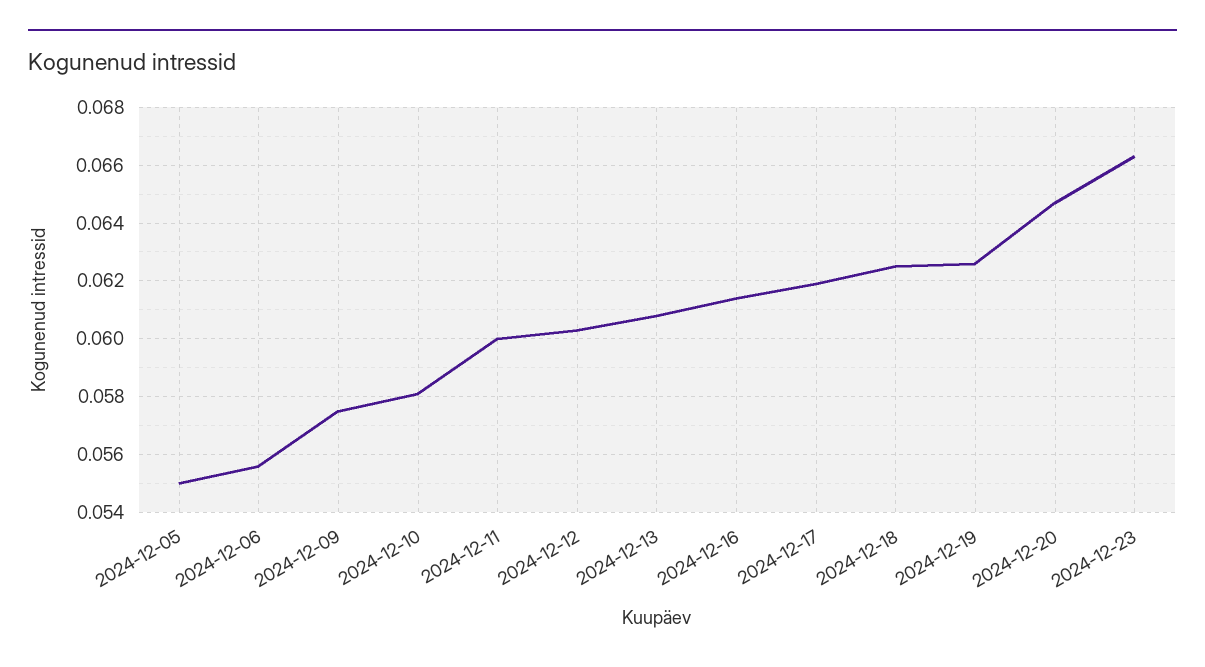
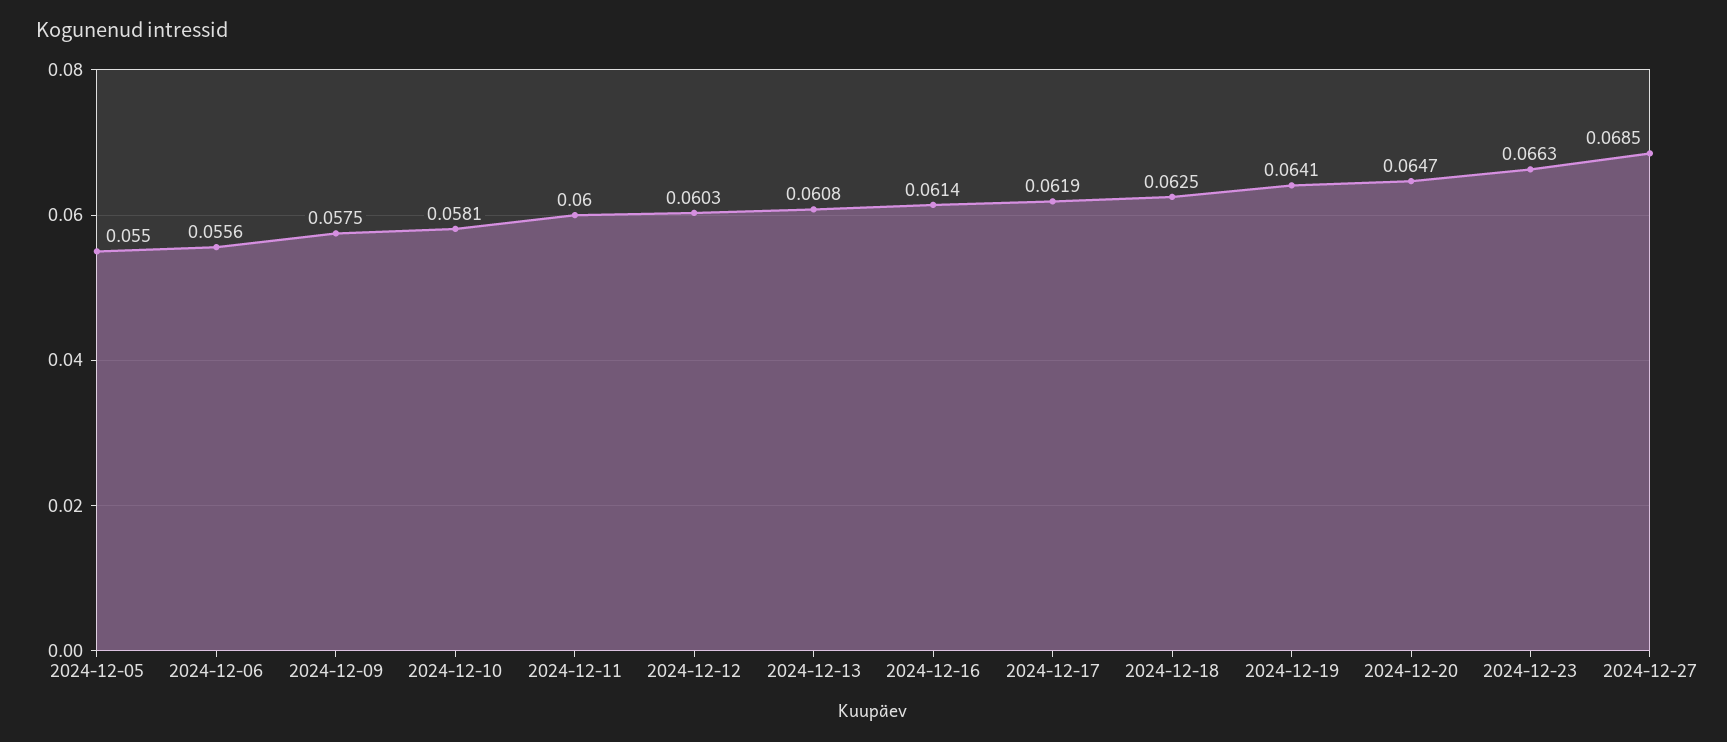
2024-12-19: 0.0625 -> 0.0641
2024-12-27: none -> 0.0685

